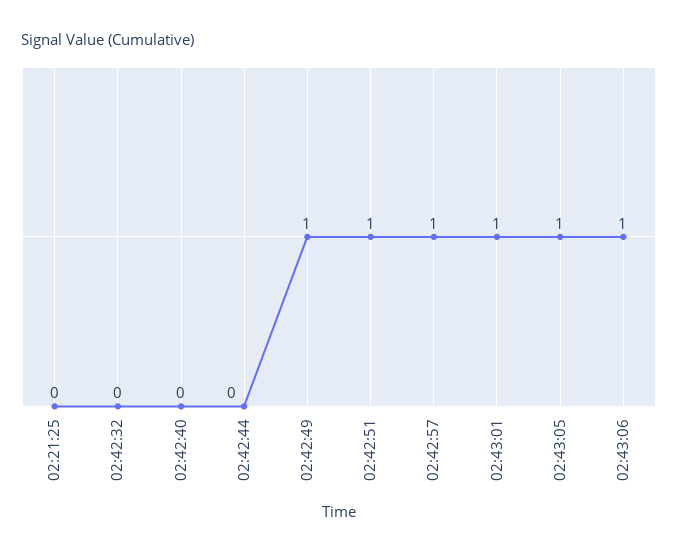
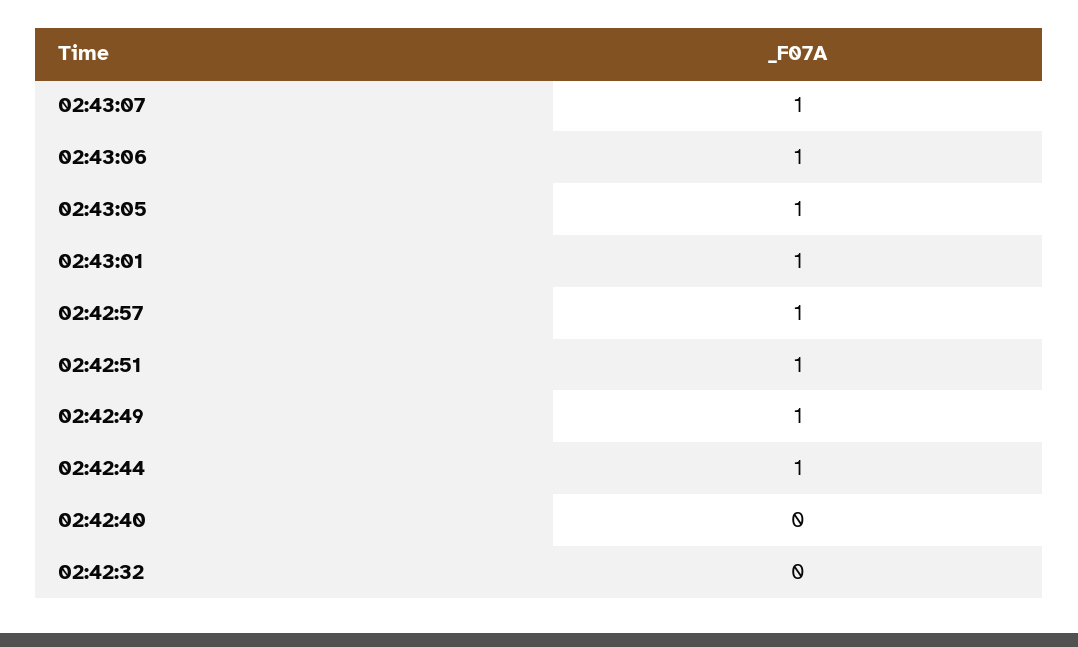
02:21:25: 0 -> none
02:42:44: 0 -> 1
02:43:07: none -> 1

